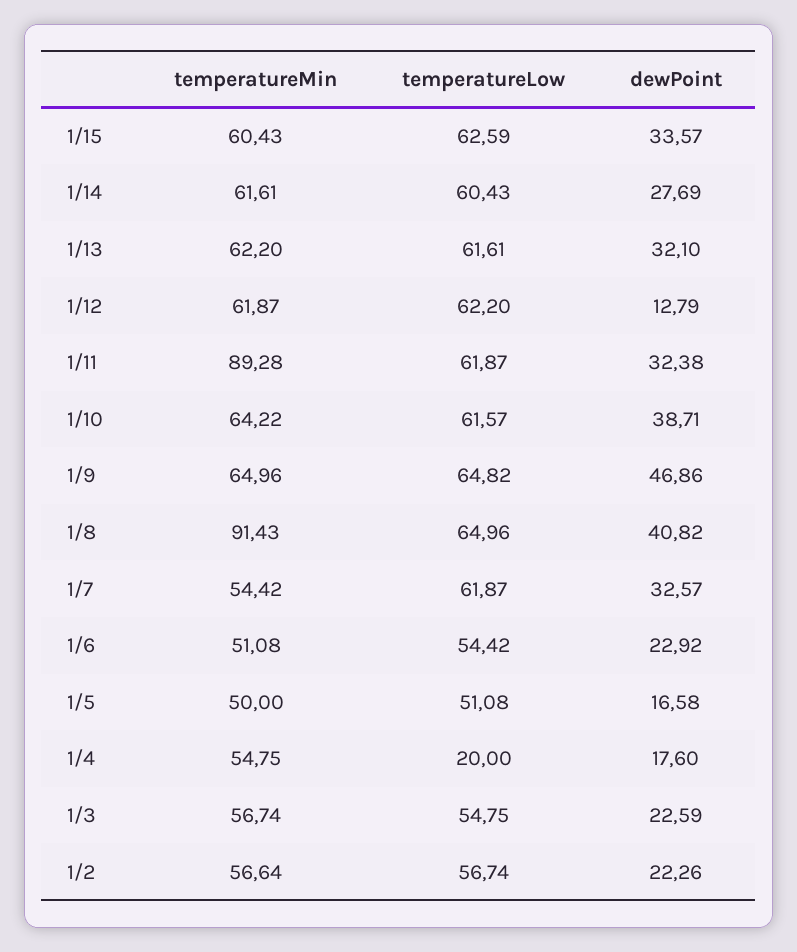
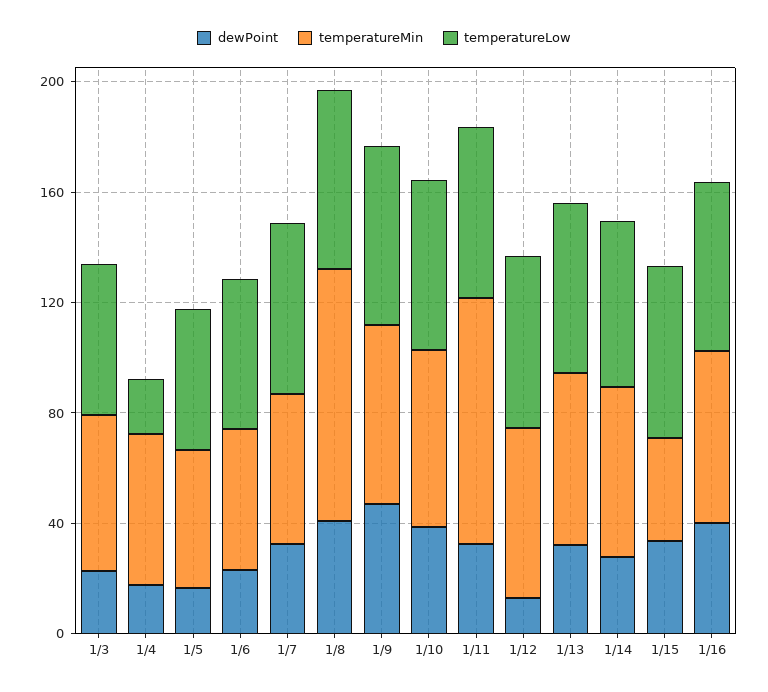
temperatureMin, 1/15: 60.43 -> 40
temperatureMin, 1/2: 56.64 -> none
temperatureLow, 1/2: 56.74 -> none
dewPoint, 1/2: 22.26 -> none
dewPoint, 1/16: none -> 40
temperatureMin, 1/16: none -> 60
temperatureLow, 1/16: none -> 60

